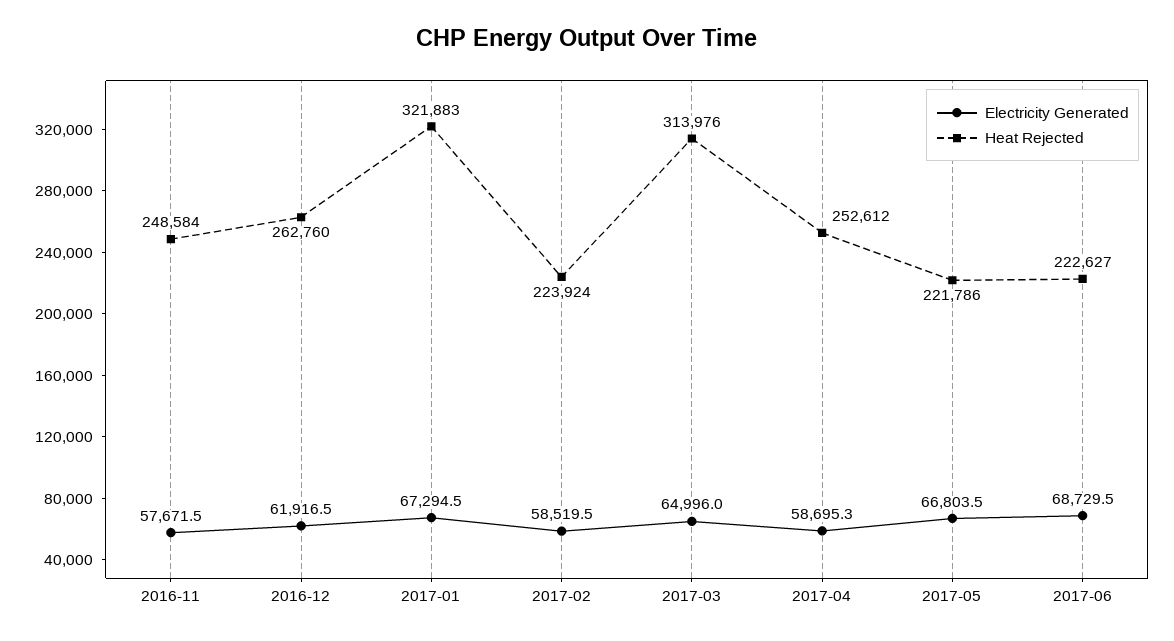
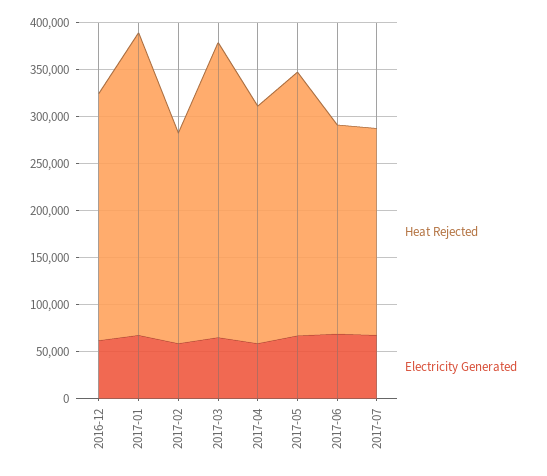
Electricity Generated, 2016-11: 57671.5 -> none
Heat Rejected, 2016-11: 248584 -> none
Heat Rejected, 2017-05: 221786 -> 280000
Heat Rejected, 2017-07: none -> 220000
Electricity Generated, 2017-07: none -> 70000

